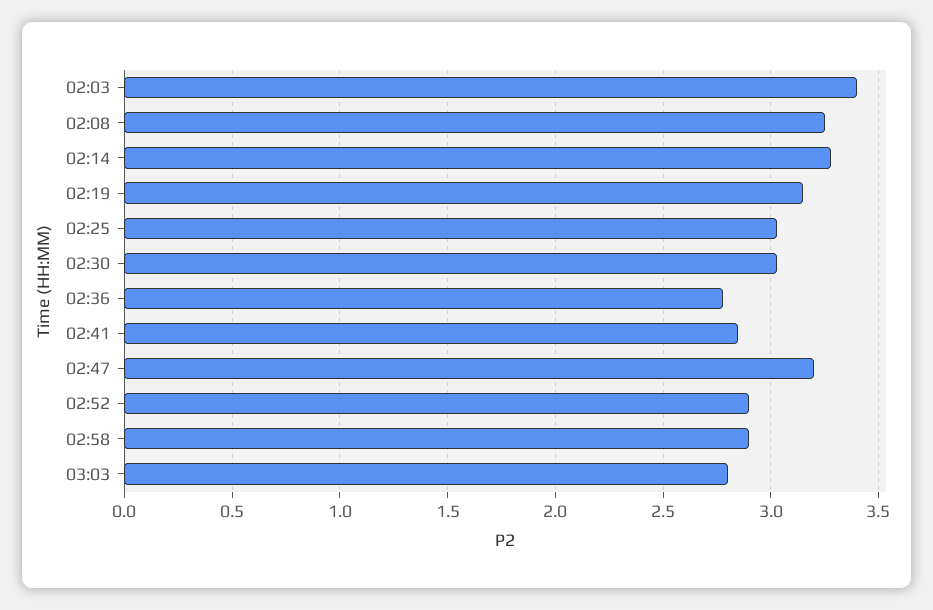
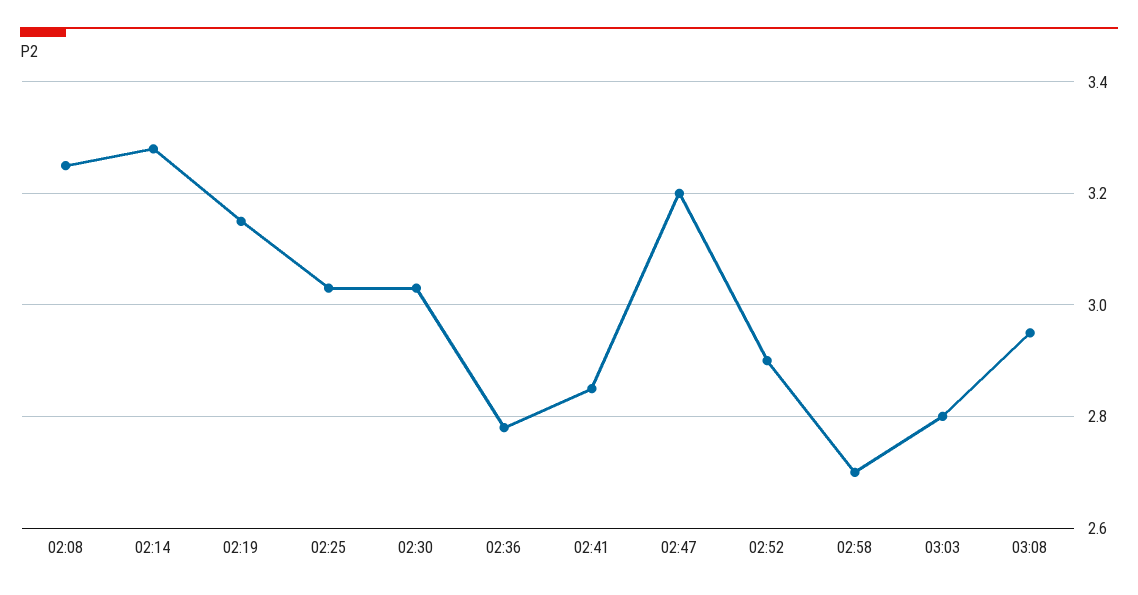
02:03: 3.4 -> none
02:58: 2.9 -> 2.7
03:08: none -> 2.95

